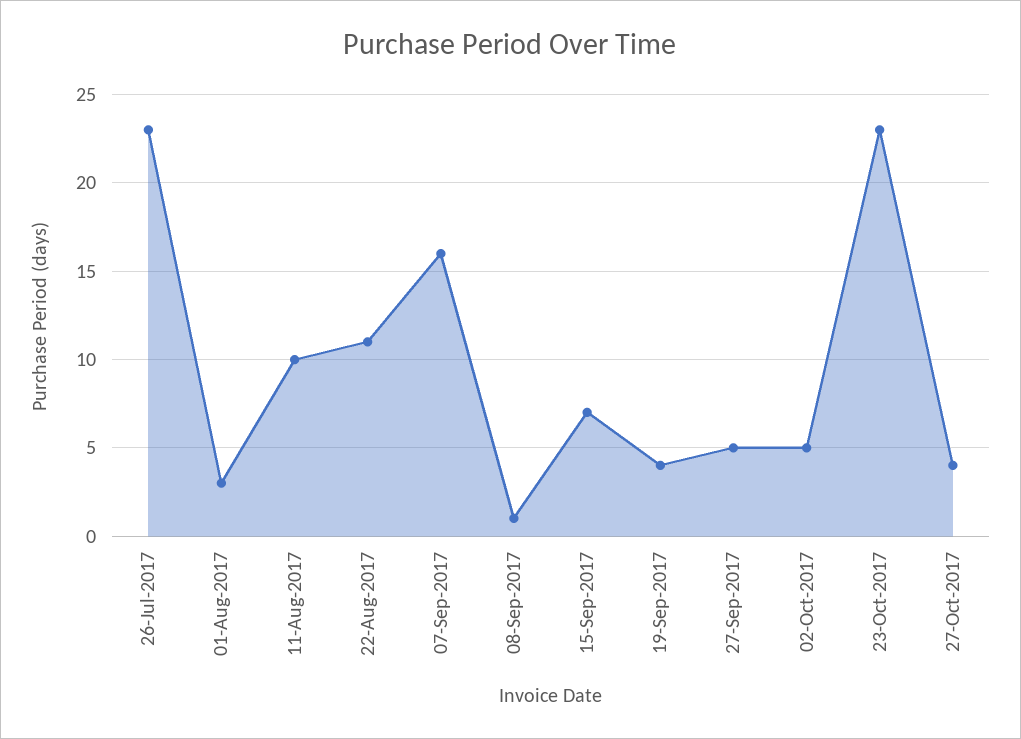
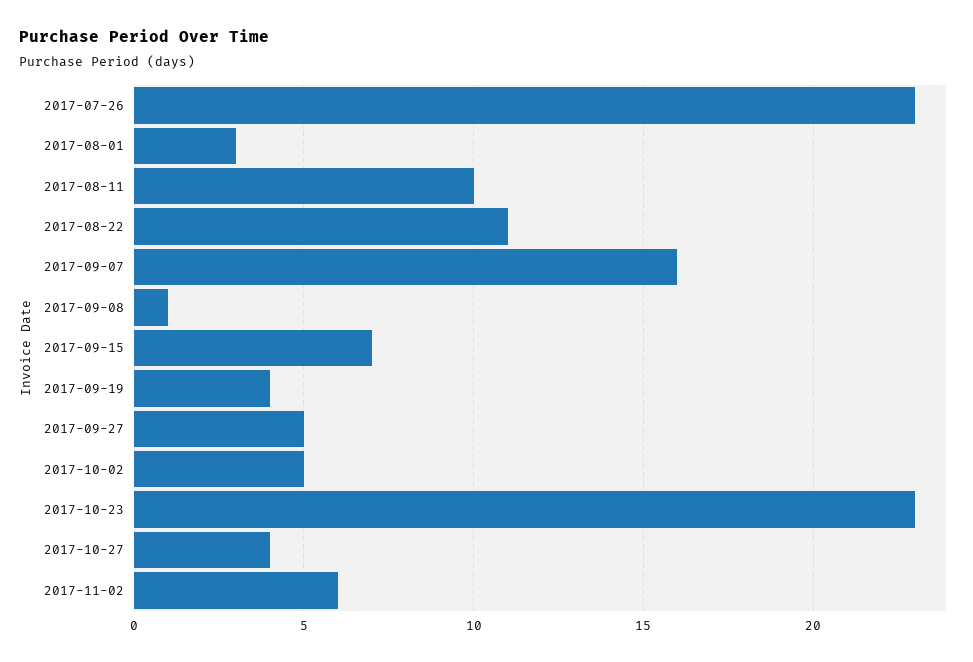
2017-11-02: none -> 6

